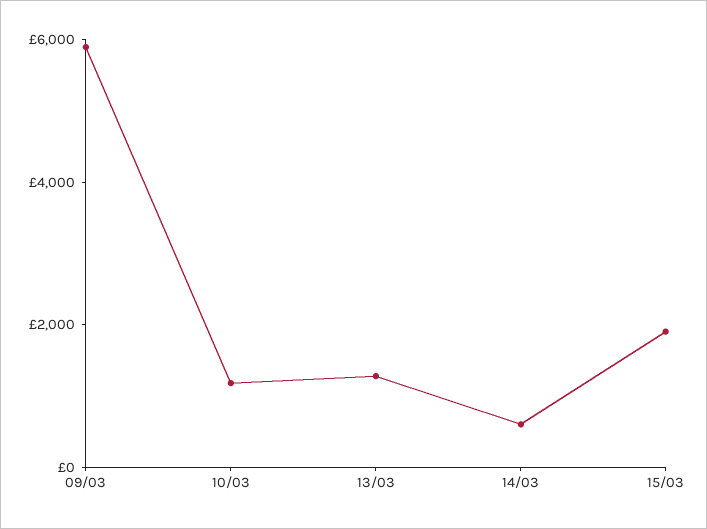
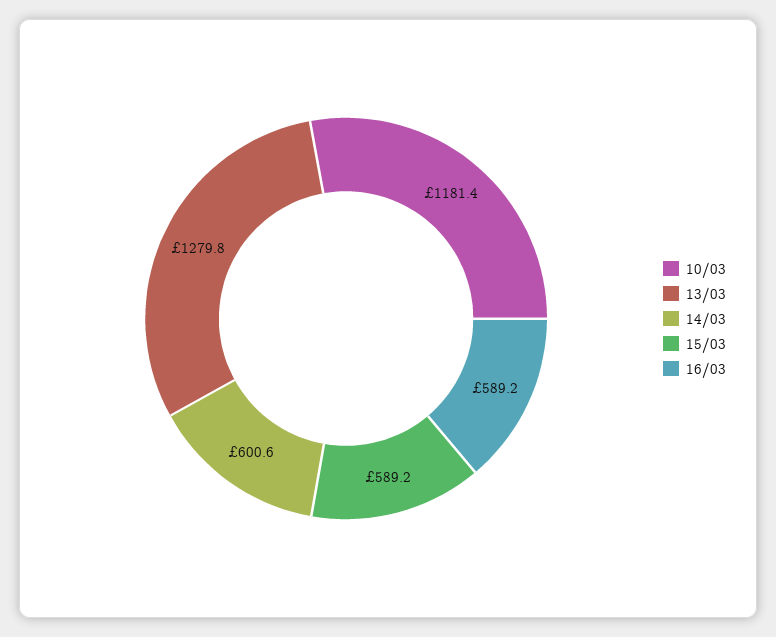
09/03: 6000 -> none
15/03: 2000 -> 589.2
16/03: none -> 589.2

